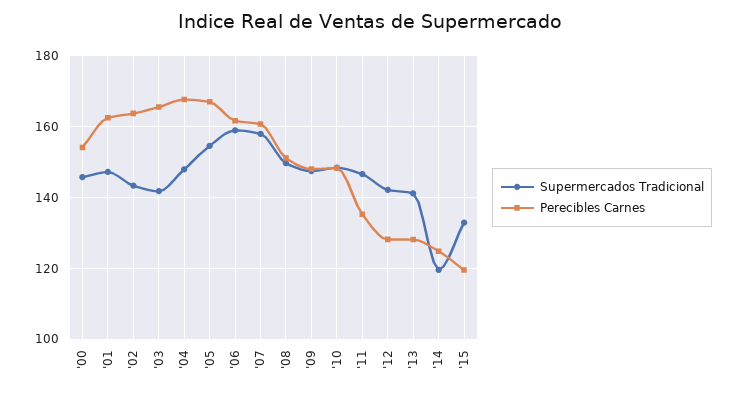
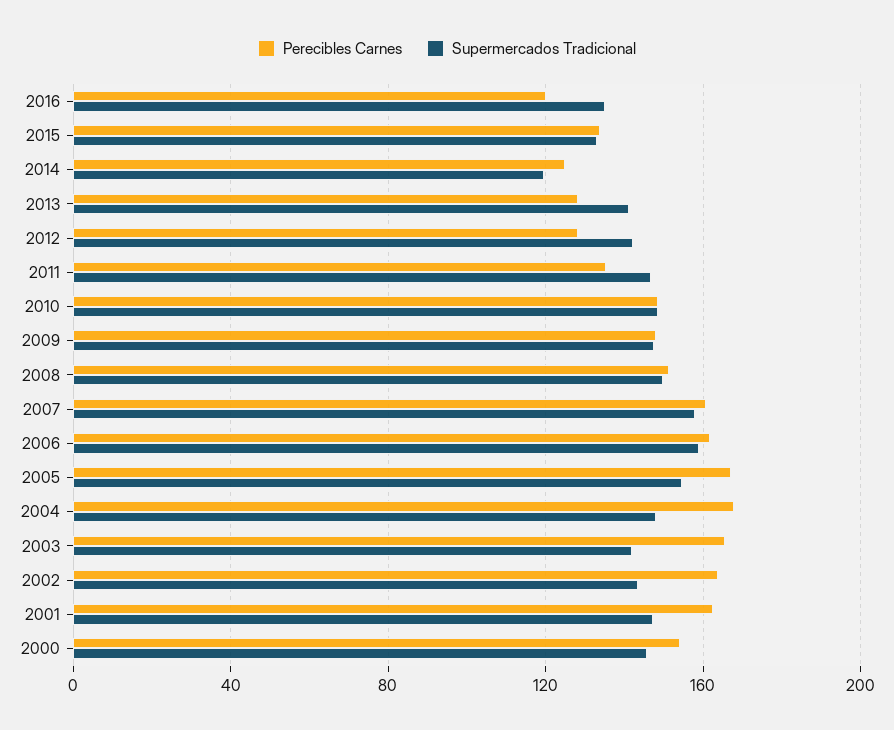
Perecibles Carnes, '15: 120 -> 135
Perecibles Carnes, 2016: none -> 120
Supermercados Tradicional, 2016: none -> 135

